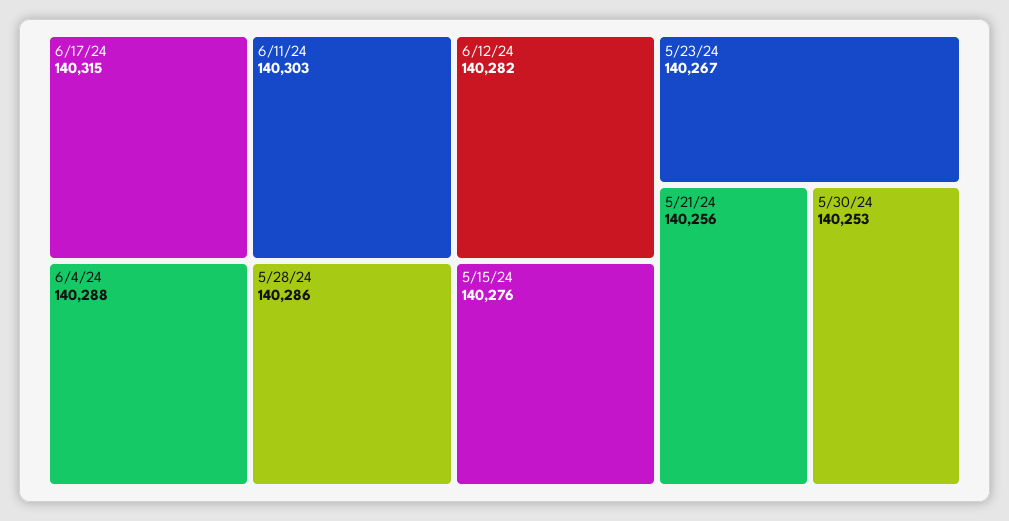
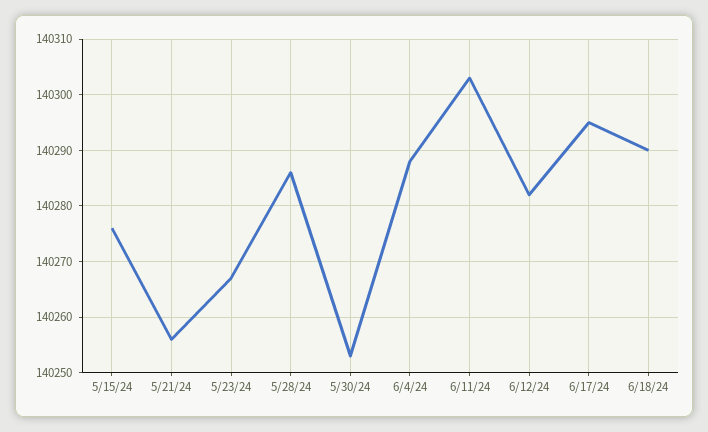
6/17/24: 140315 -> 140295
6/18/24: none -> 140290

